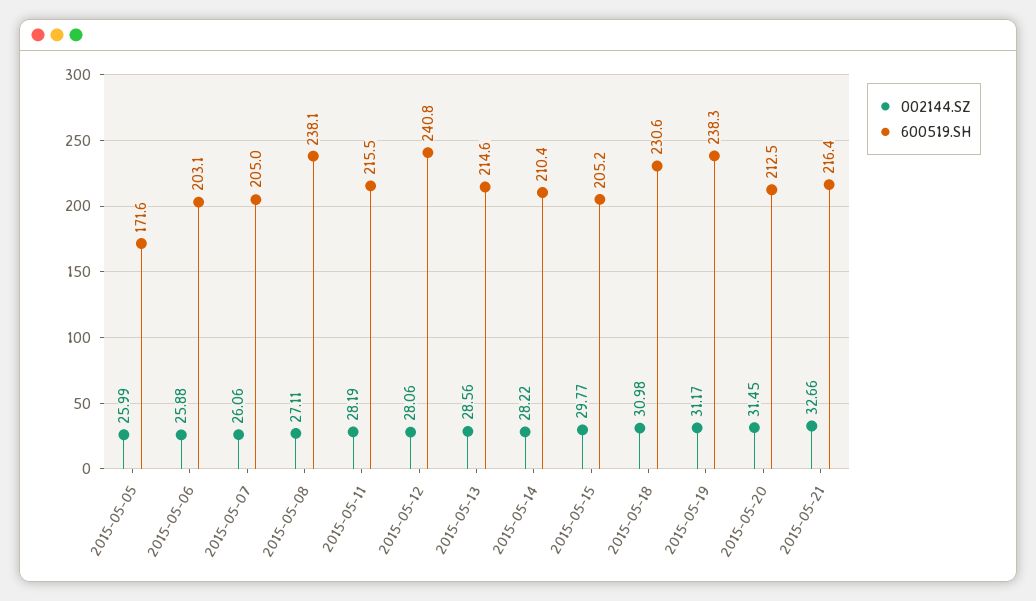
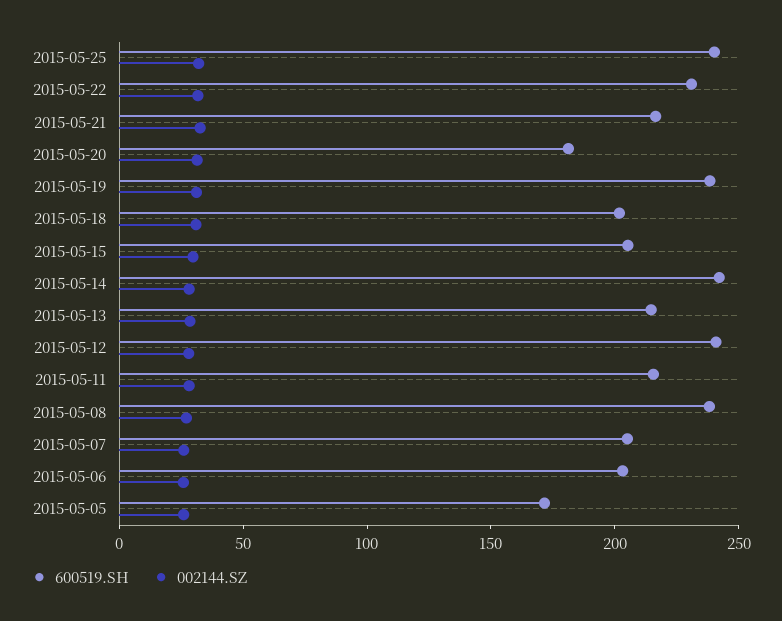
600519.SH, 2015-05-14: 210.4 -> 240
600519.SH, 2015-05-18: 230.6 -> 200
600519.SH, 2015-05-20: 212.5 -> 180
600519.SH, 2015-05-25: none -> 240
002144.SZ, 2015-05-25: none -> 30
600519.SH, 2015-05-22: none -> 230
002144.SZ, 2015-05-22: none -> 30

